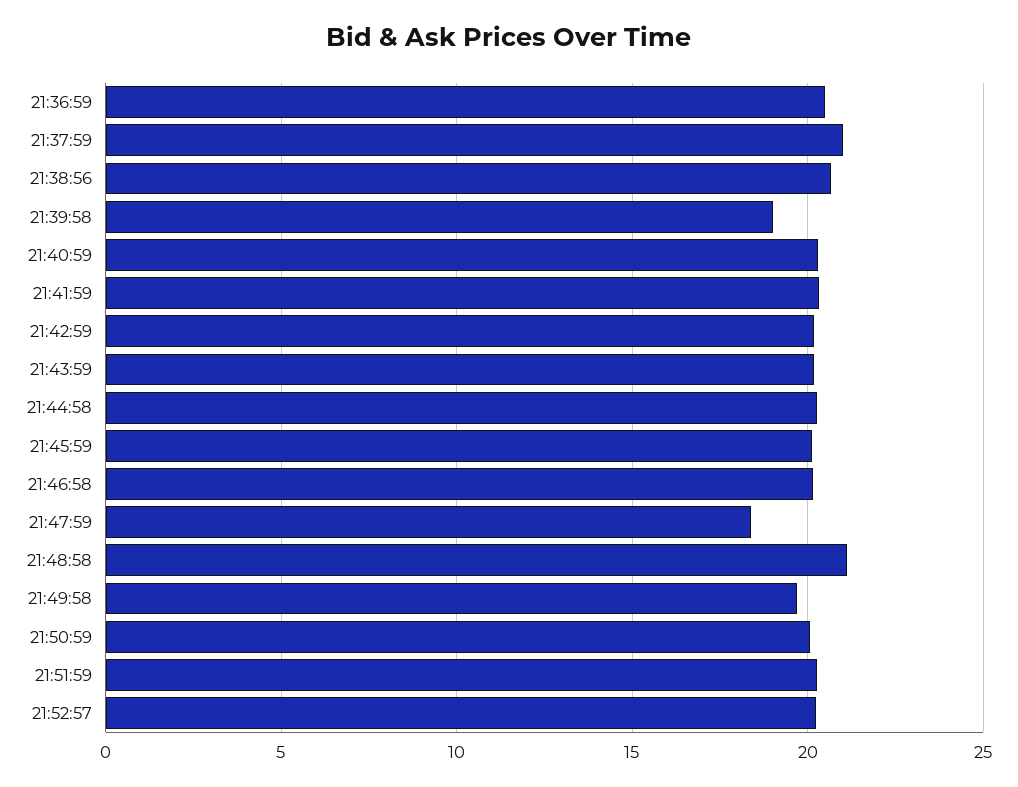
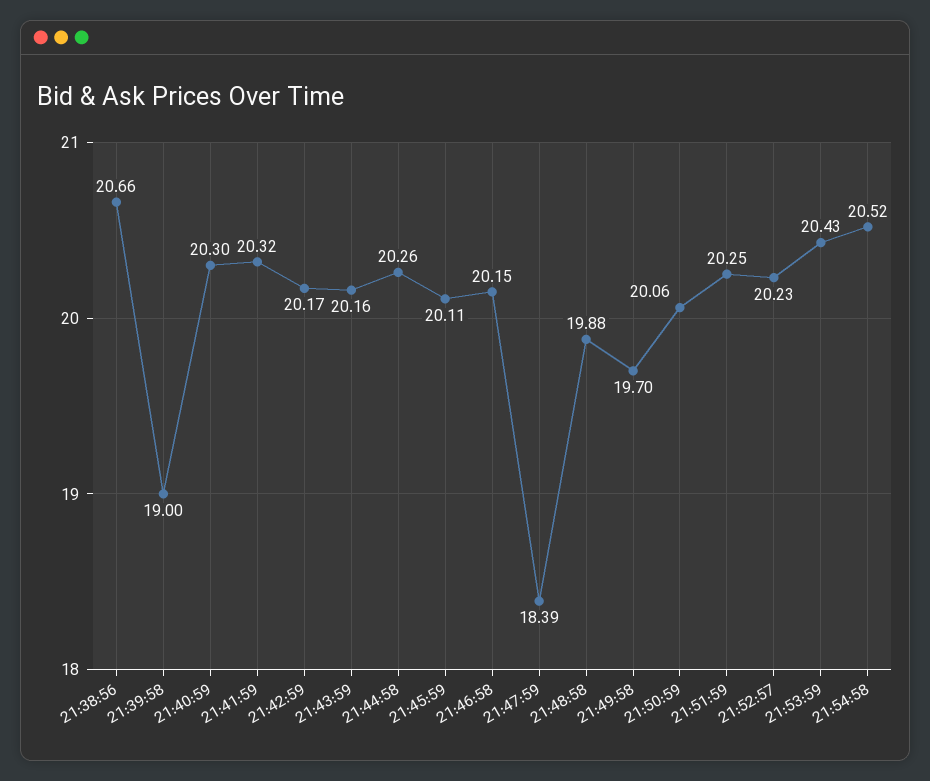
21:36:59: 20.5 -> none
21:37:59: 21 -> none
21:48:58: 21 -> 19.88
21:53:59: none -> 20.43
21:54:58: none -> 20.52

